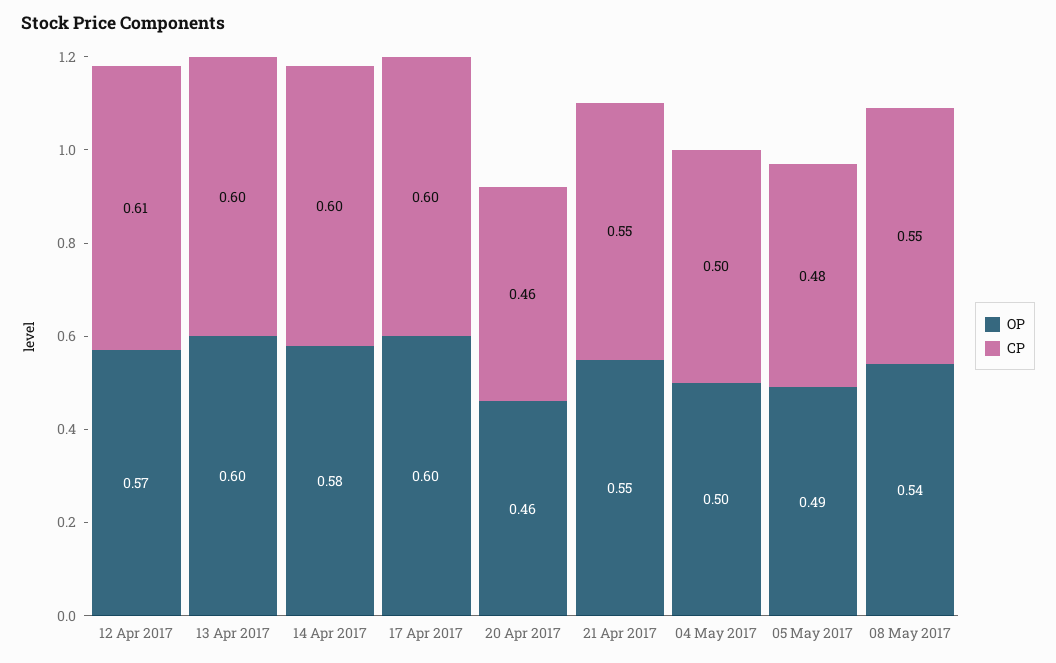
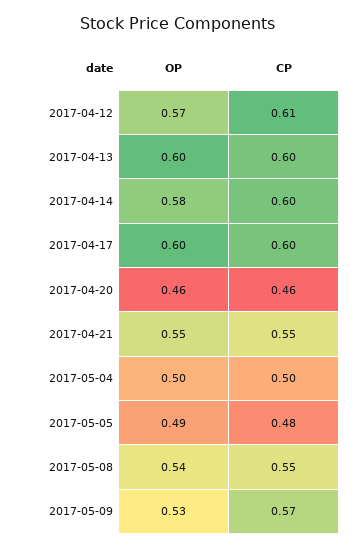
OP, 2017-05-09: none -> 0.53
CP, 2017-05-09: none -> 0.57

